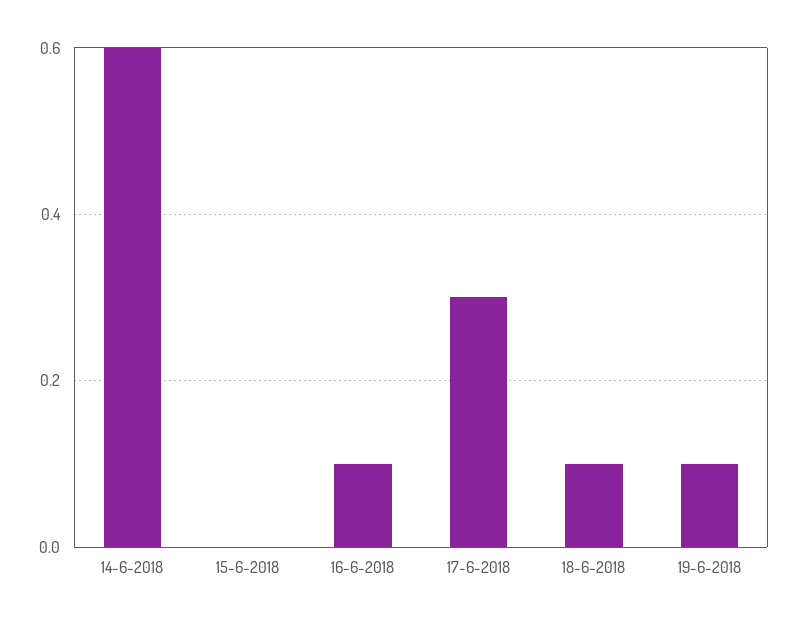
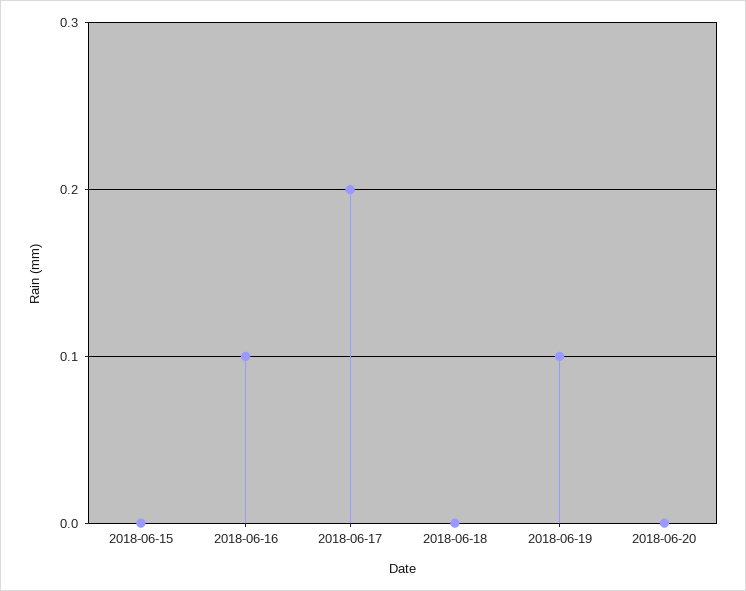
14-6-2018: 0.6 -> none
17-6-2018: 0.3 -> 0.2
18-6-2018: 0.1 -> 0
2018-06-20: none -> 0

